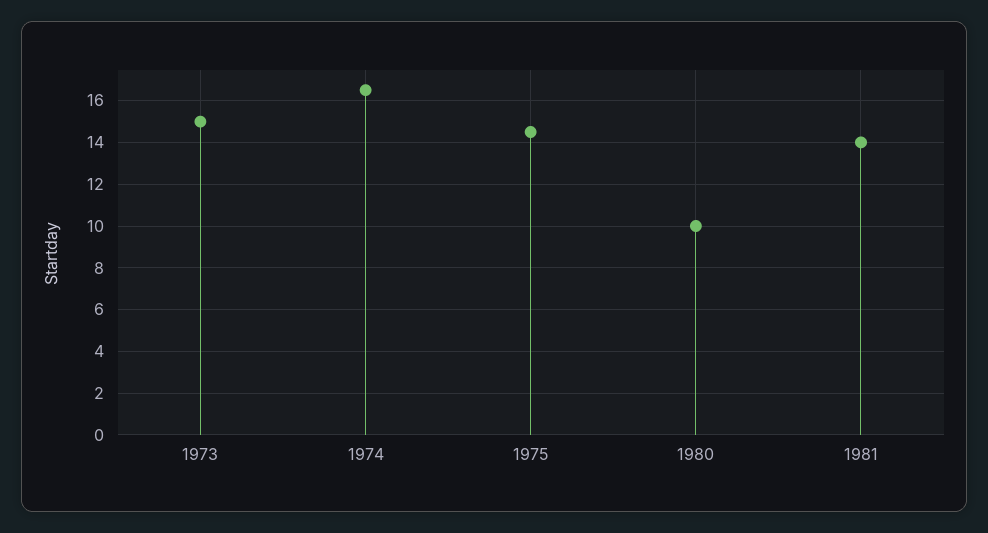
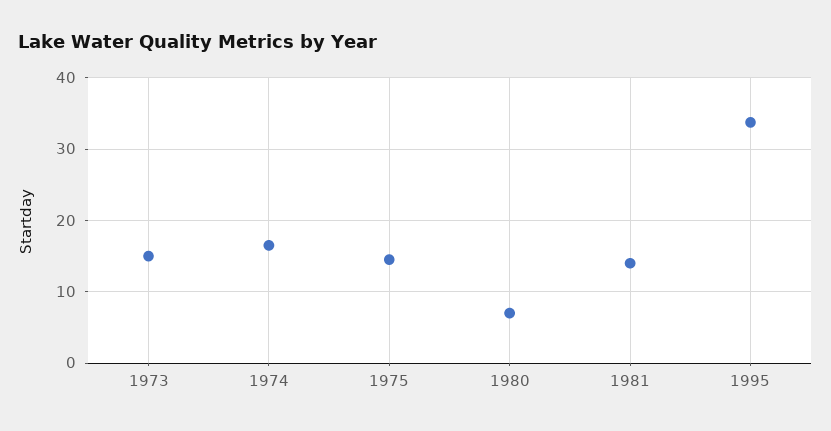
1980: 10 -> 7
1995: none -> 34

